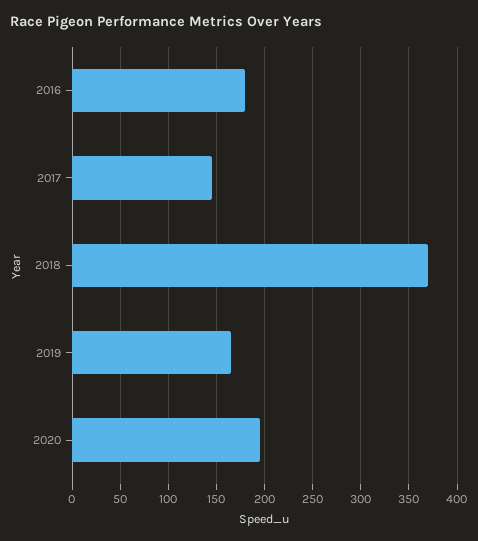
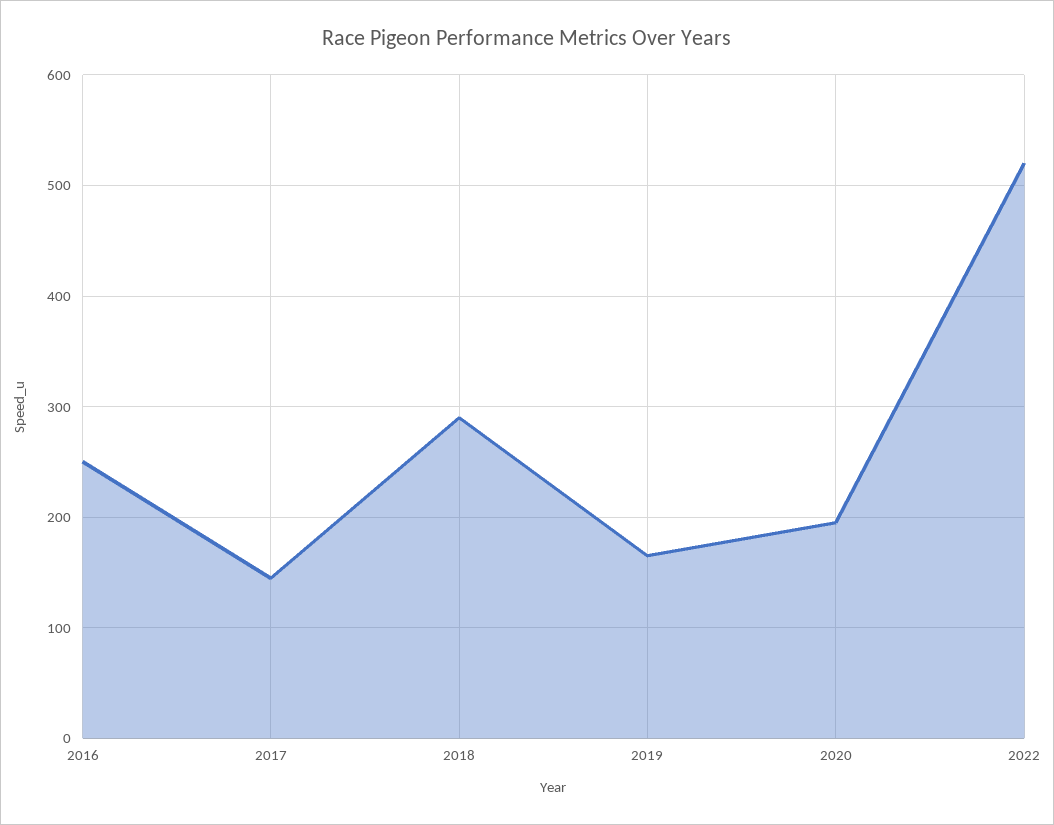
2016: 180 -> 250
2018: 370 -> 290
2022: none -> 520

